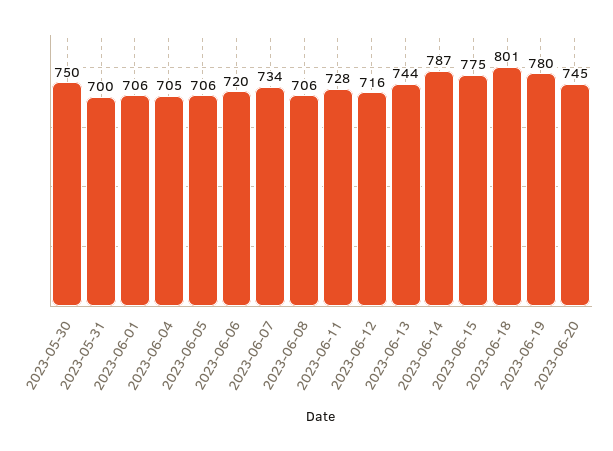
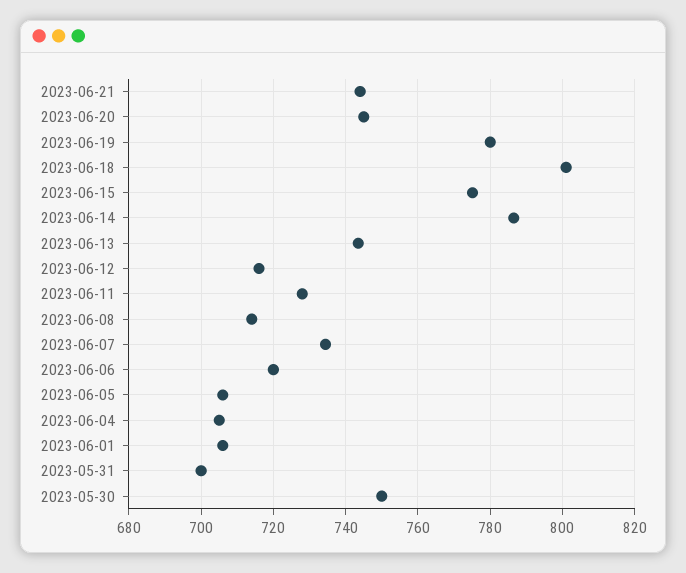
2023-06-08: 706 -> 714
2023-06-21: none -> 744

